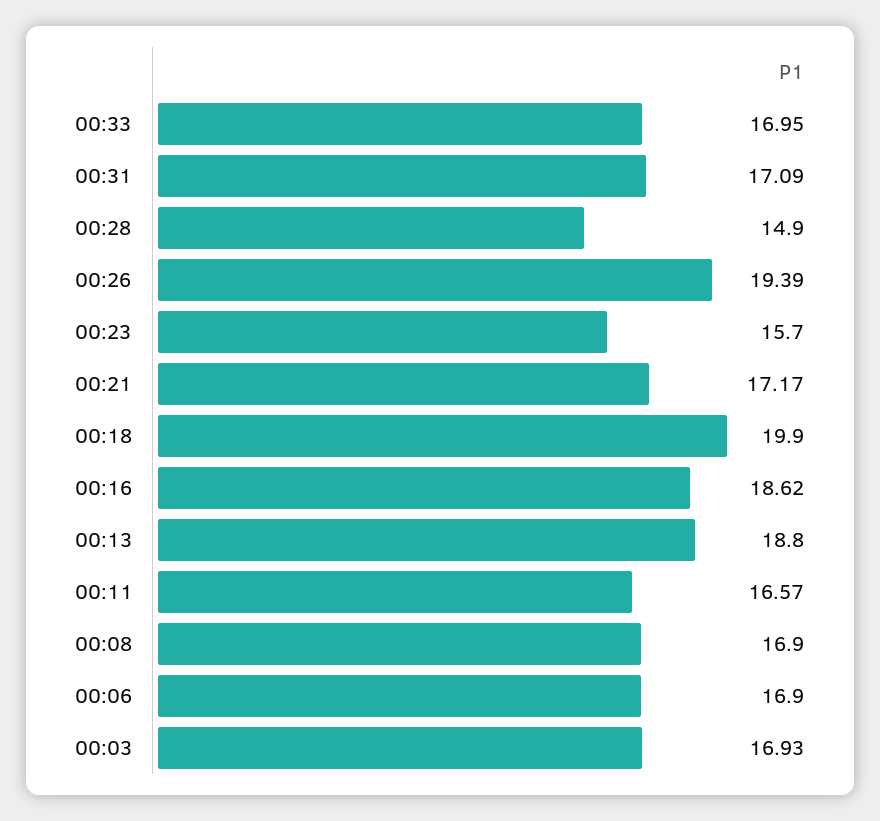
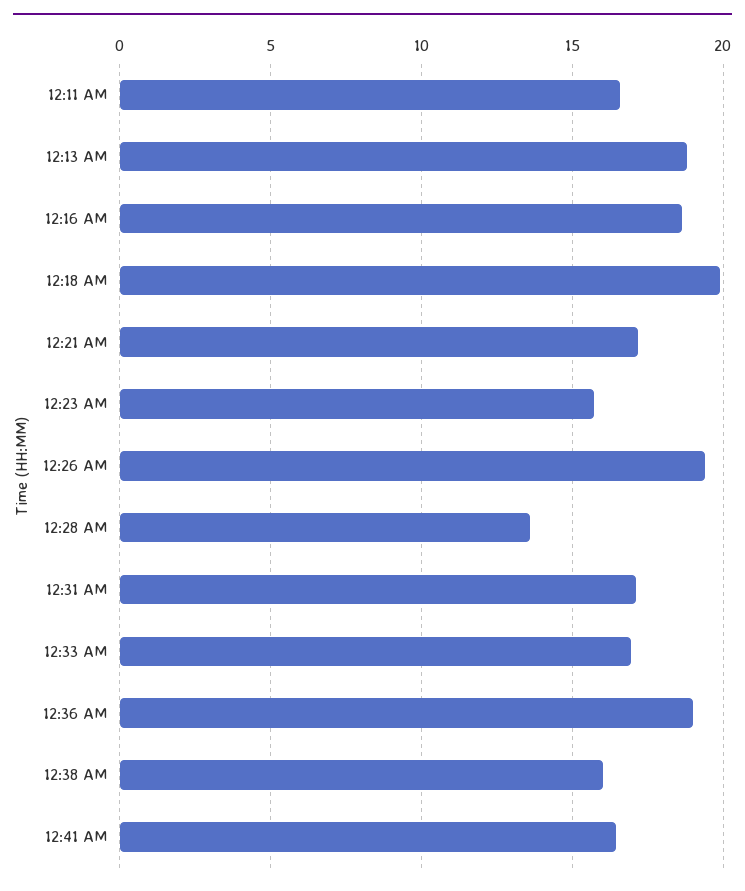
00:28: 14.9 -> 13.5
00:08: 16.9 -> none
00:06: 16.9 -> none
00:03: 16.93 -> none
12:36 AM: none -> 19
12:38 AM: none -> 16
12:41 AM: none -> 16.5

